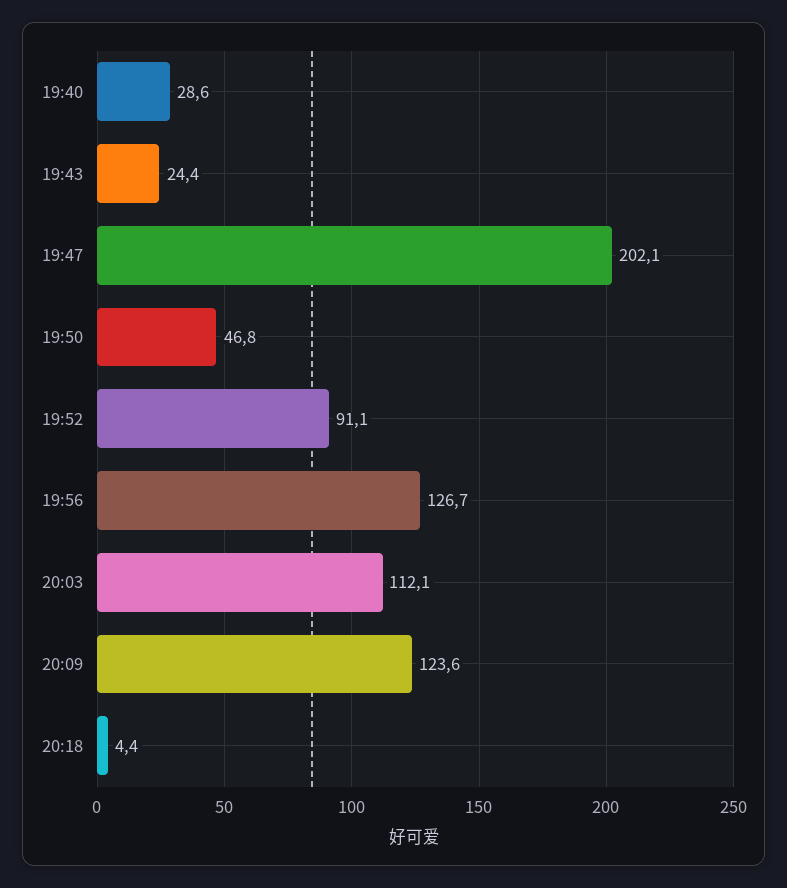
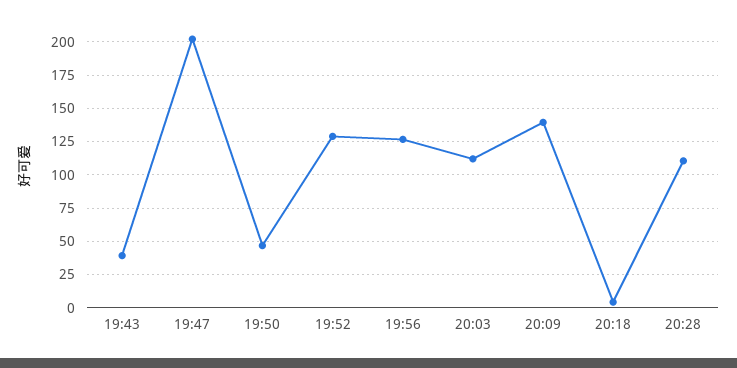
19:40: 28.6 -> none
19:43: 24.4 -> 40
19:52: 91.1 -> 130
20:09: 123.6 -> 140
20:28: none -> 110

